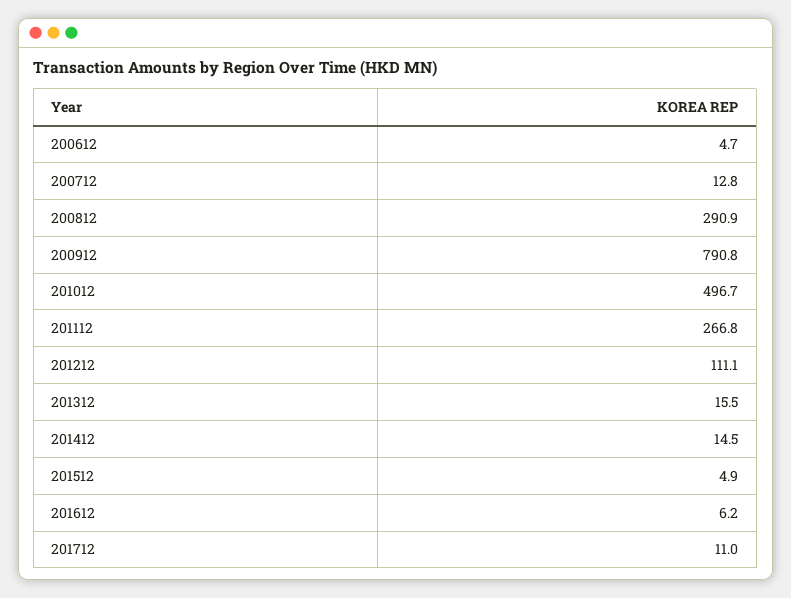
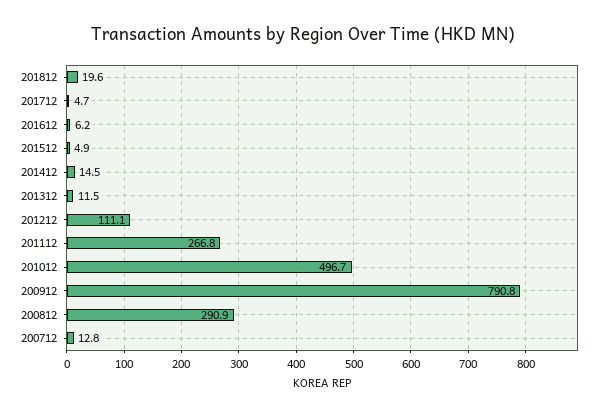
200612: 4.7 -> none
201312: 15.5 -> 11.5
201712: 11 -> 4.7
201812: none -> 19.6

